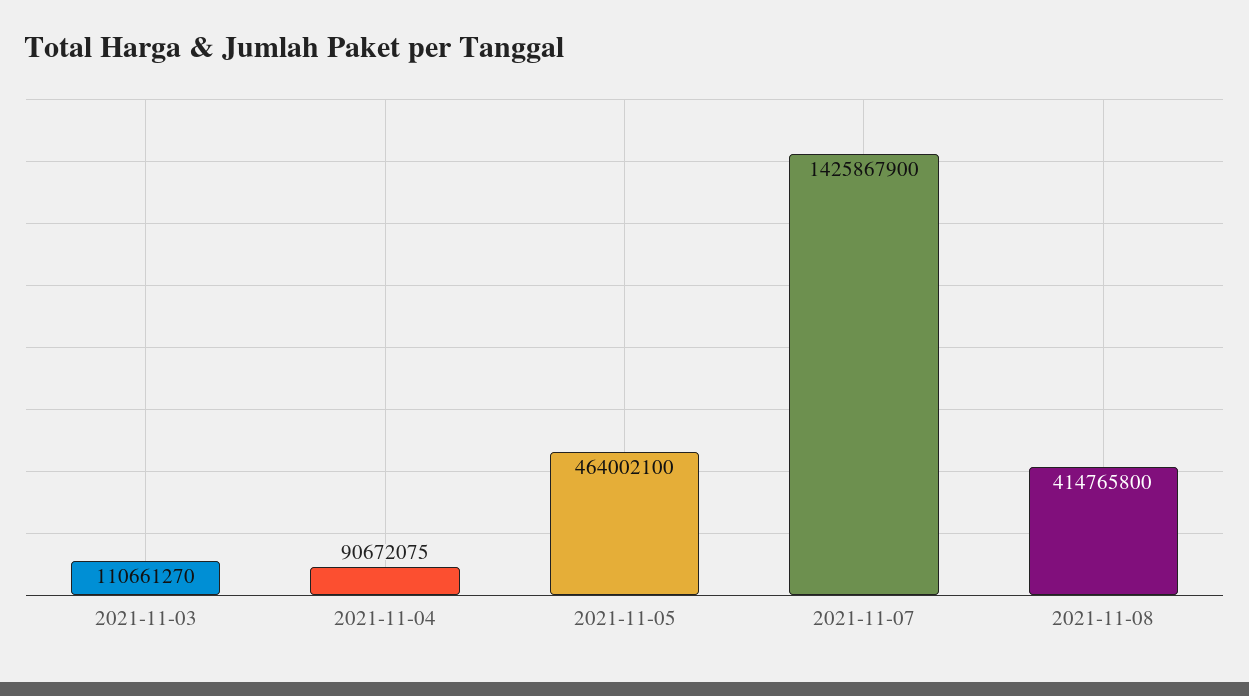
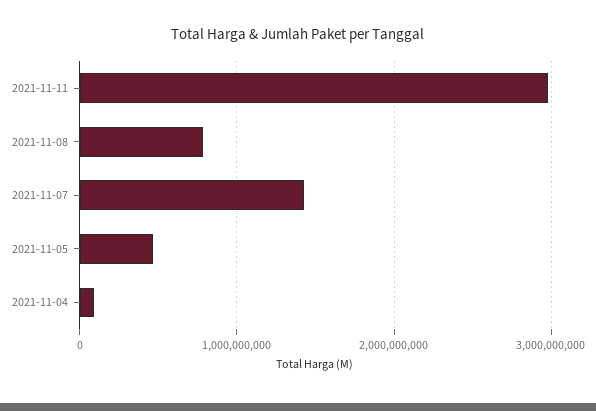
2021-11-03: 110661270 -> none
2021-11-08: 414765800 -> 800000000
2021-11-11: none -> 3000000000

